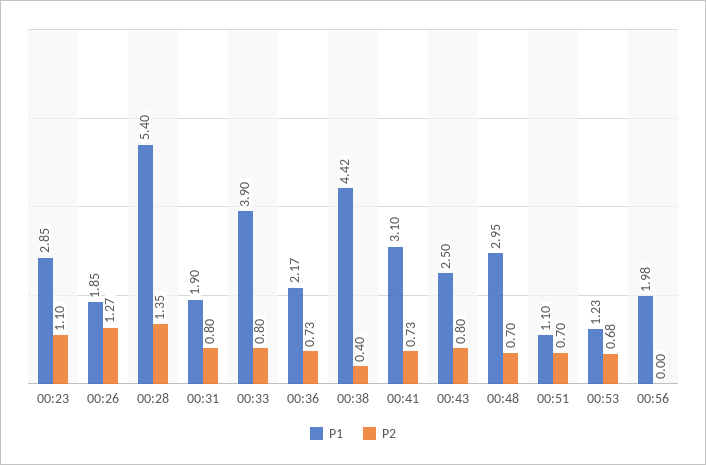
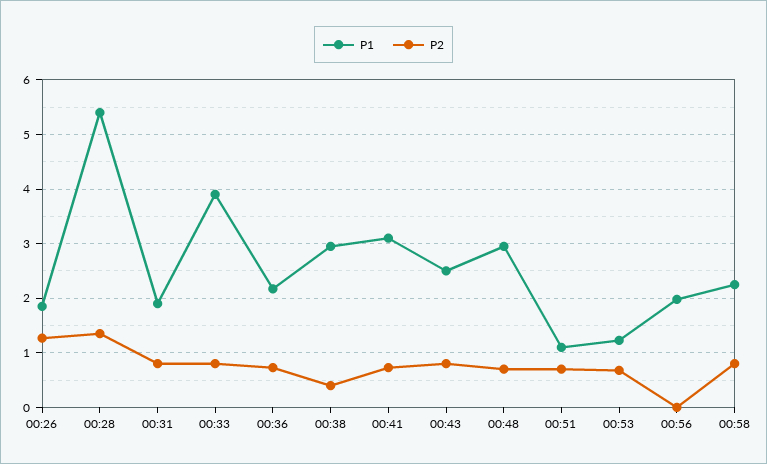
P1, 00:23: 2.85 -> none
P2, 00:23: 1.1 -> none
P1, 00:38: 4.42 -> 3
P1, 00:58: none -> 2.2
P2, 00:58: none -> 0.8

